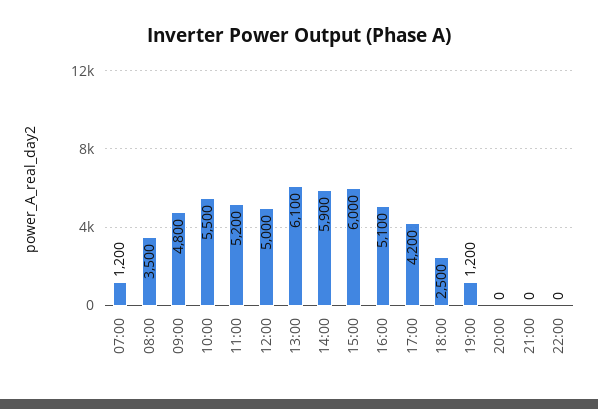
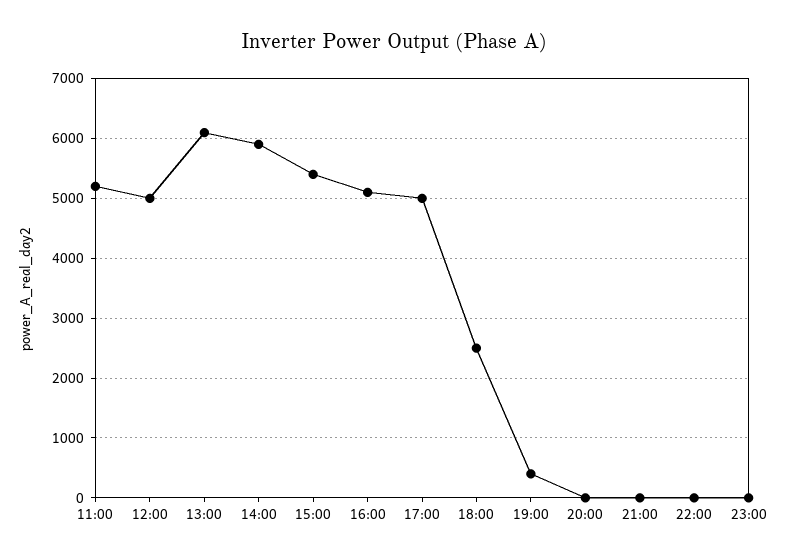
07:00: 1200 -> none
08:00: 3500 -> none
09:00: 4800 -> none
10:00: 5500 -> none
15:00: 6000 -> 5400
17:00: 4200 -> 5000
19:00: 1200 -> 400
23:00: none -> 0

